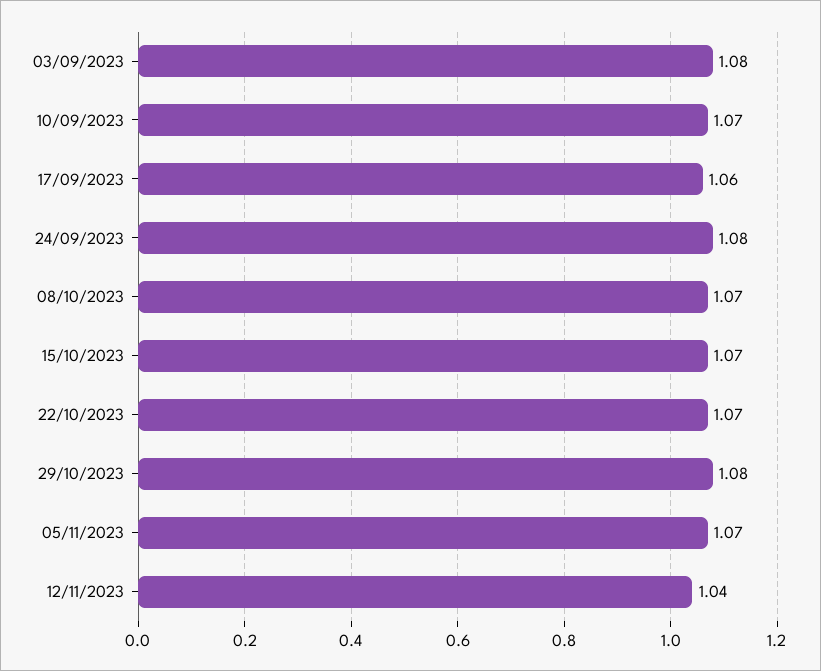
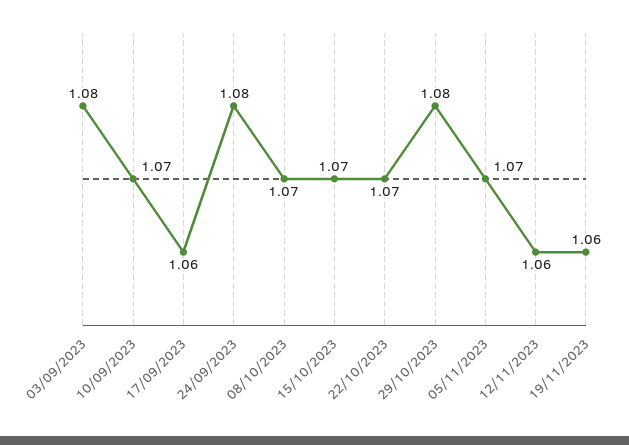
12/11/2023: 1.04 -> 1.06
19/11/2023: none -> 1.06

